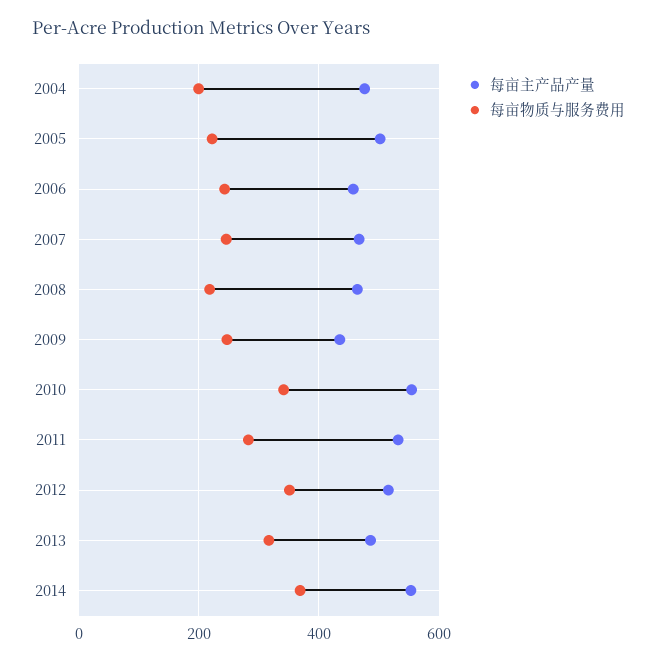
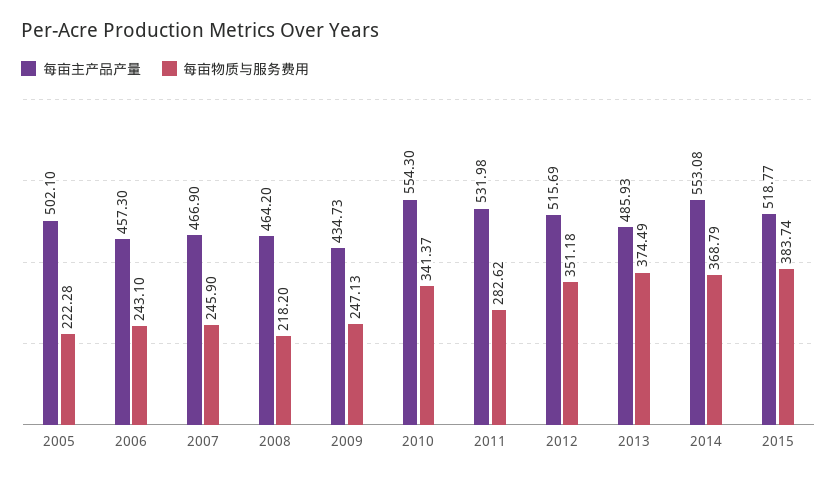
每亩主产品产量, 2004: 480 -> none
每亩物质与服务费用, 2004: 200 -> none
每亩物质与服务费用, 2013: 320 -> 374.49
每亩主产品产量, 2015: none -> 518.77
每亩物质与服务费用, 2015: none -> 383.74

